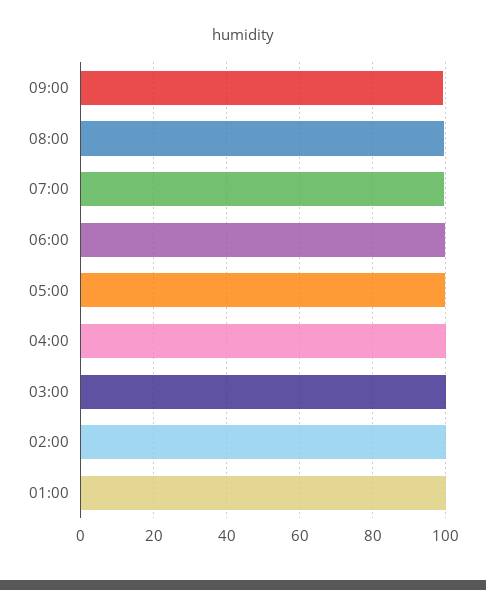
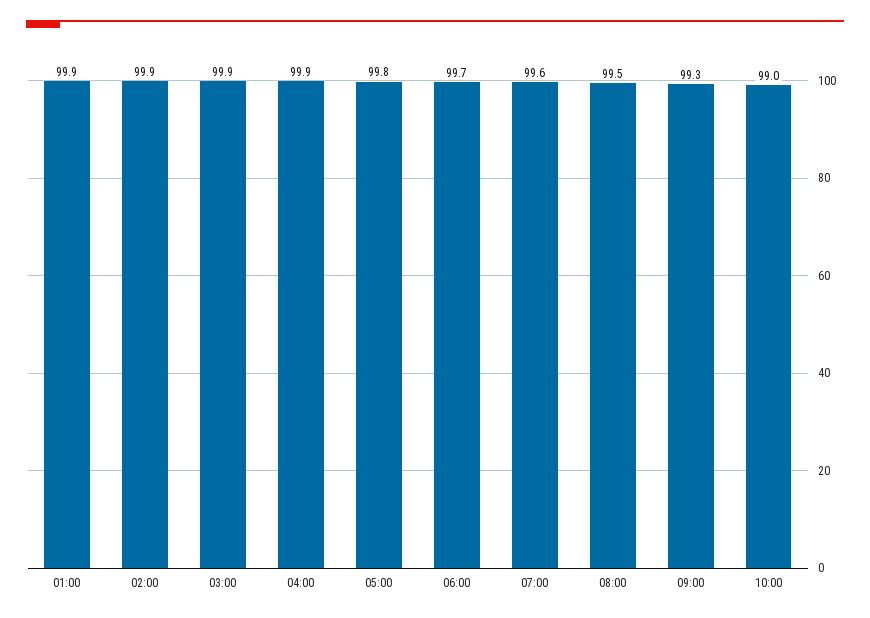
10:00: none -> 99

